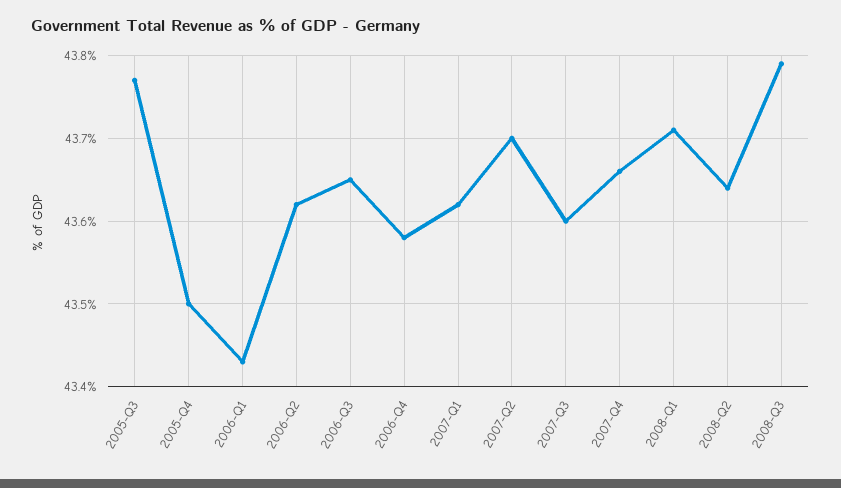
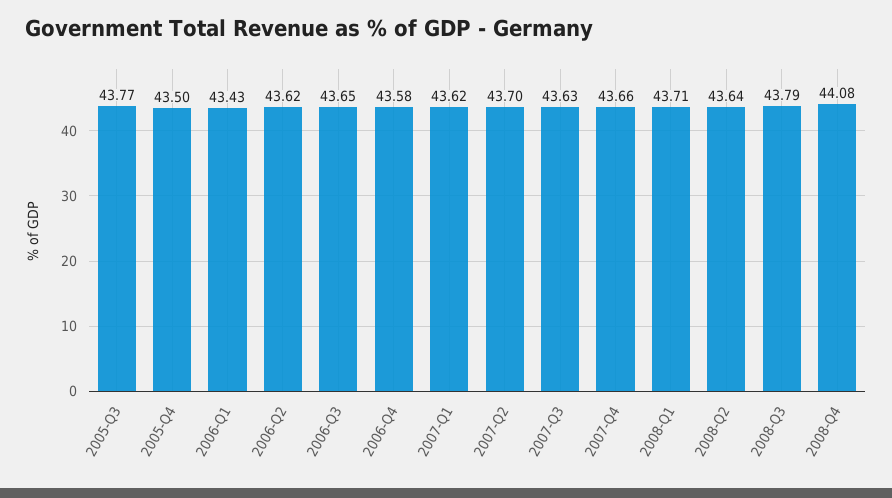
2007-Q3: 43.6 -> 43.63
2008-Q4: none -> 44.08

